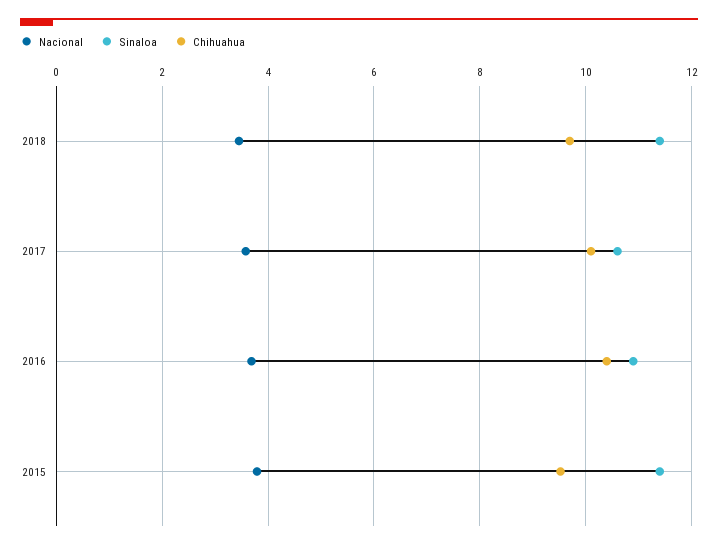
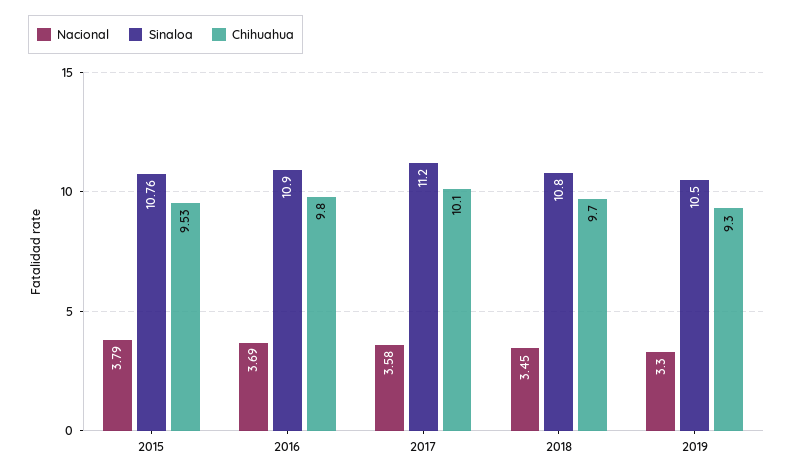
Sinaloa, 2018: 11.4 -> 10.8
Sinaloa, 2017: 10.6 -> 11.2
Chihuahua, 2016: 10.4 -> 9.8
Sinaloa, 2015: 11.4 -> 10.76
Nacional, 2019: none -> 3.3
Sinaloa, 2019: none -> 10.5
Chihuahua, 2019: none -> 9.3

